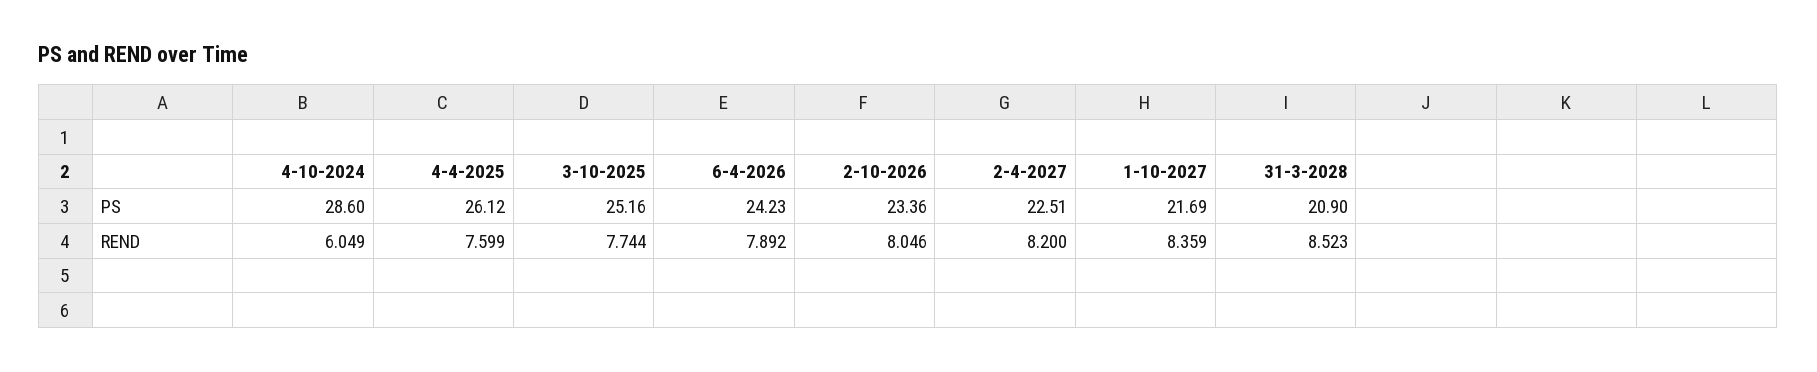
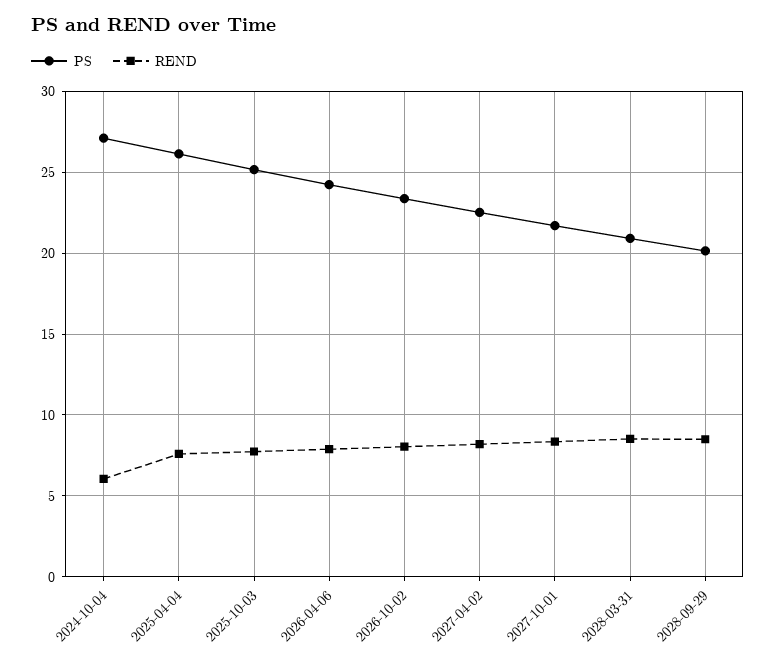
PS, 4-10-2024: 28.6 -> 27
PS, 2028-09-29: none -> 20
REND, 2028-09-29: none -> 8.5

